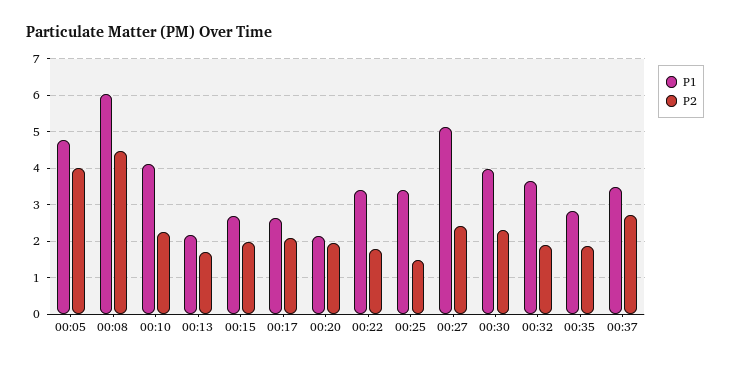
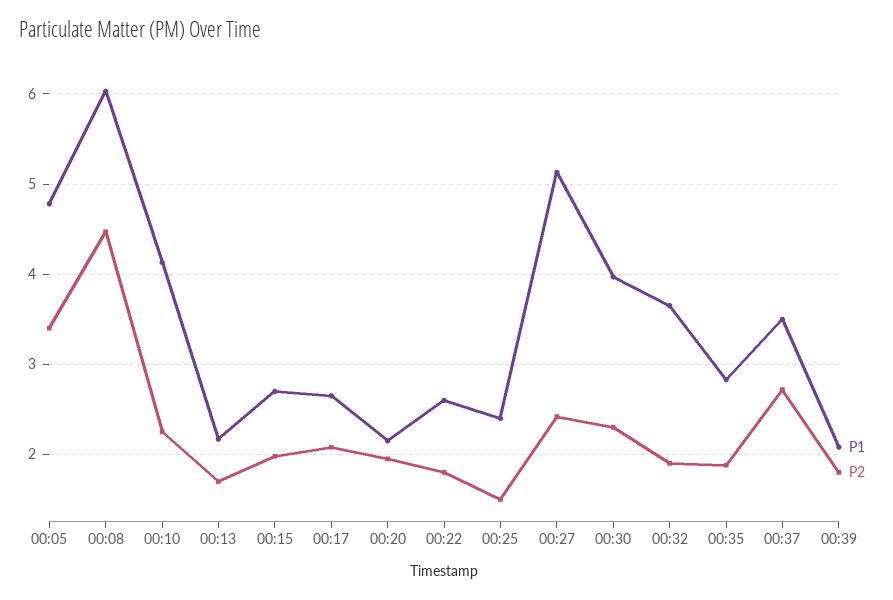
P2, 00:05: 4 -> 3.4
P1, 00:22: 3.4 -> 2.6
P1, 00:25: 3.4 -> 2.4
P1, 00:39: none -> 2.1
P2, 00:39: none -> 1.8

